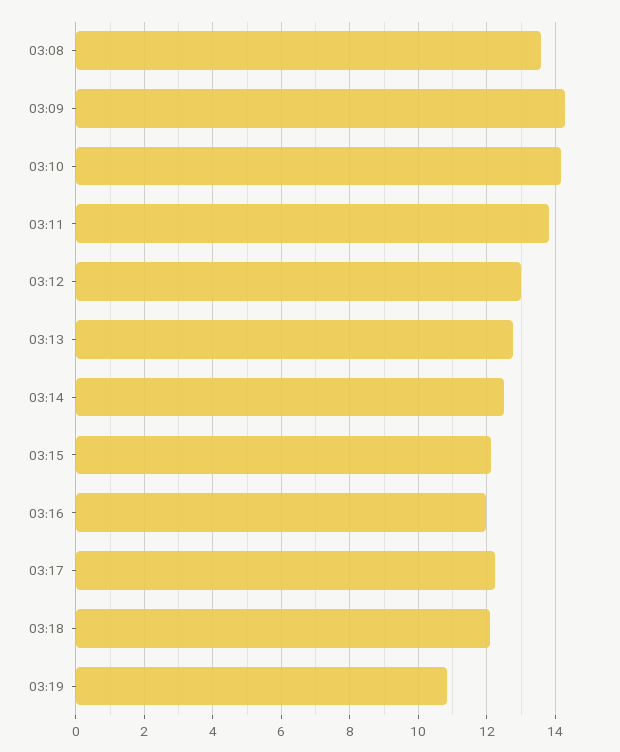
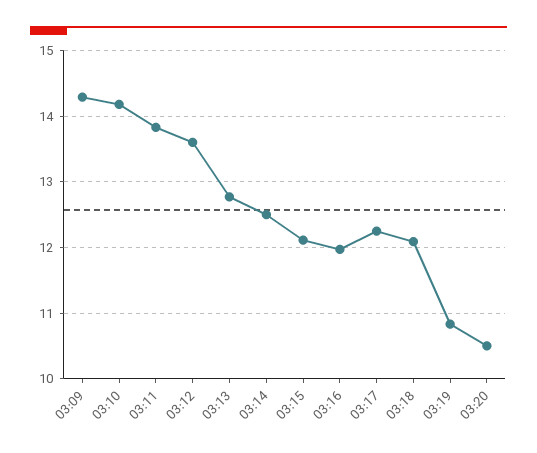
03:08: 13.6 -> none
03:12: 13 -> 13.6
03:20: none -> 10.5

